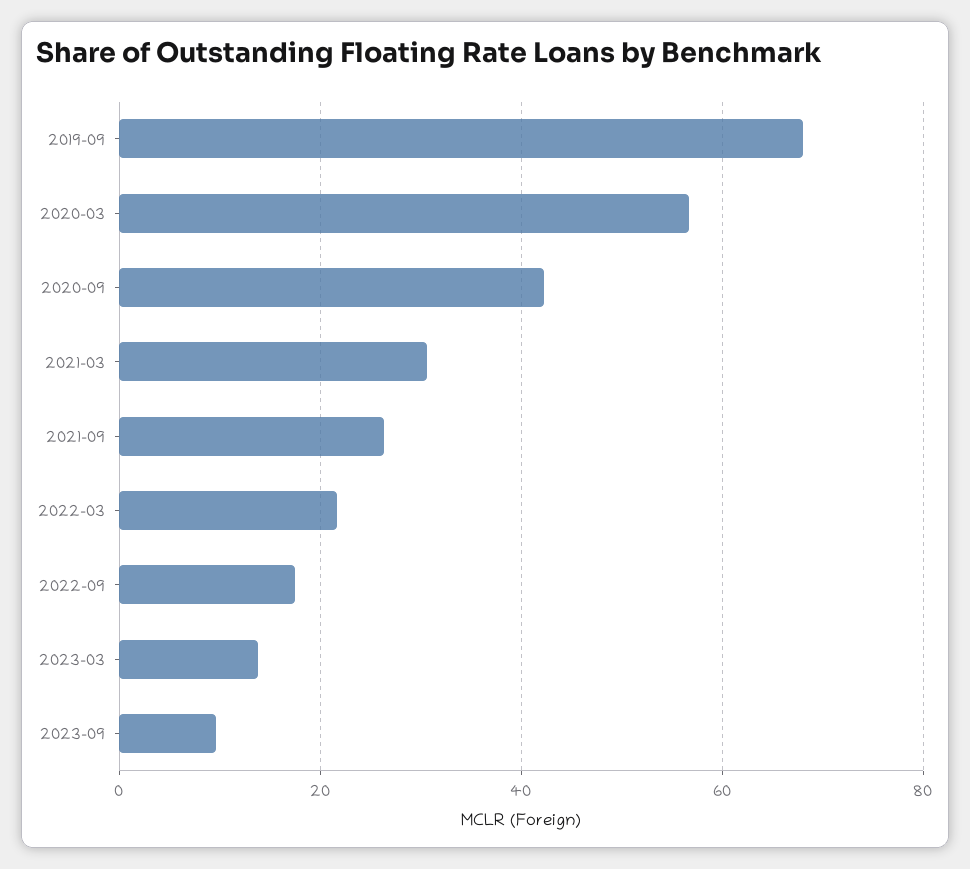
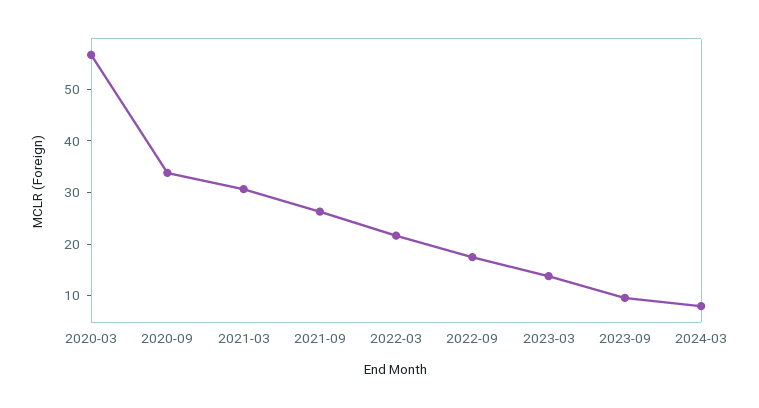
2019-09: 68 -> none
2020-09: 42 -> 34
2024-03: none -> 8

